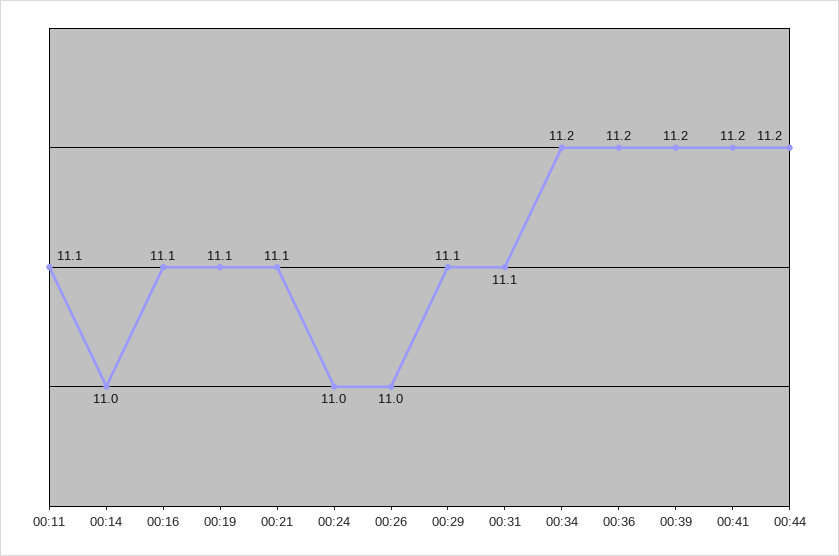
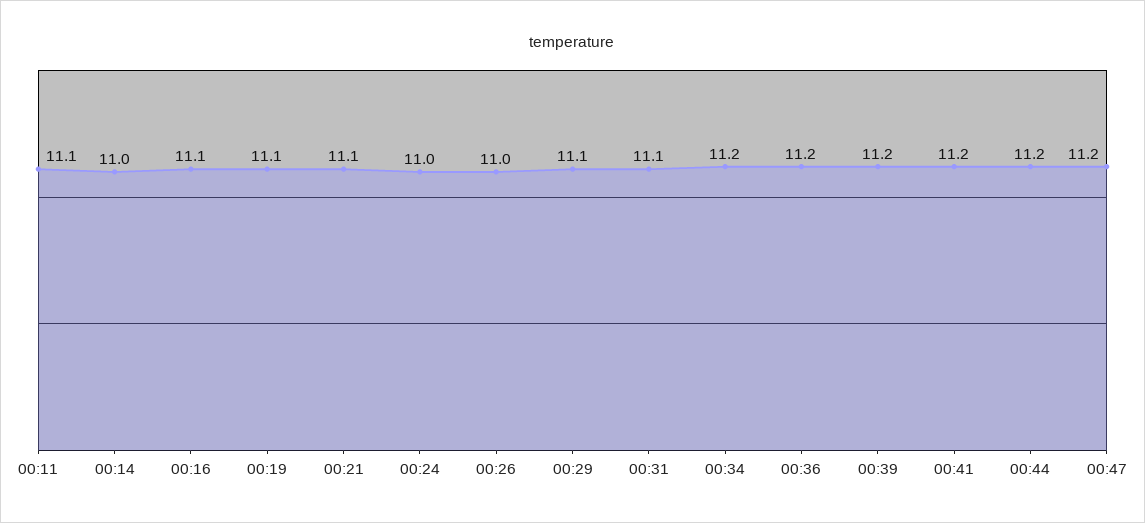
00:47: none -> 11.2

